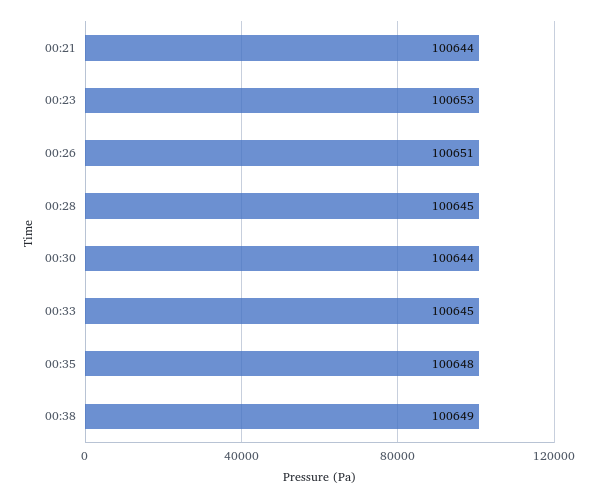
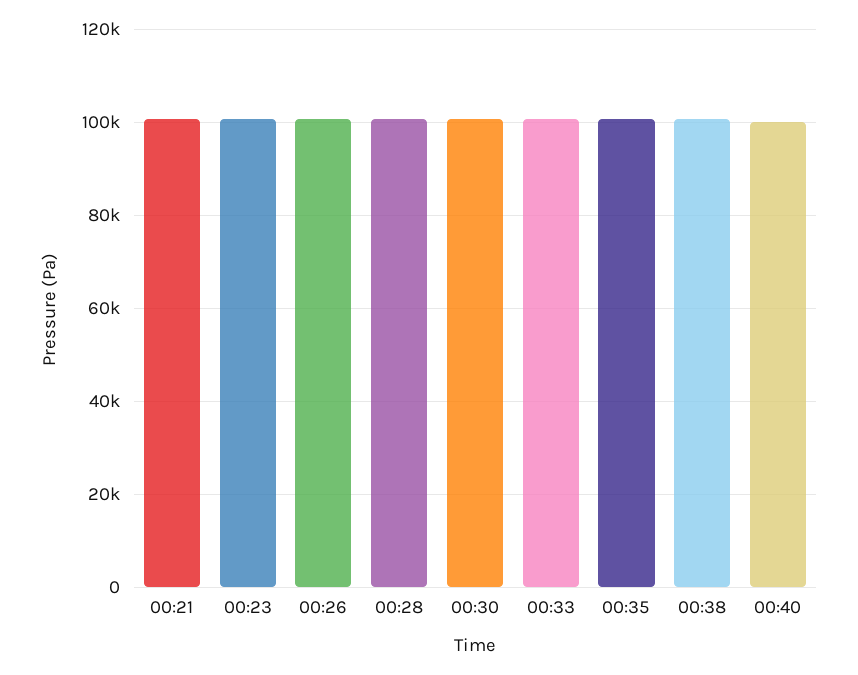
00:40: none -> 100000

